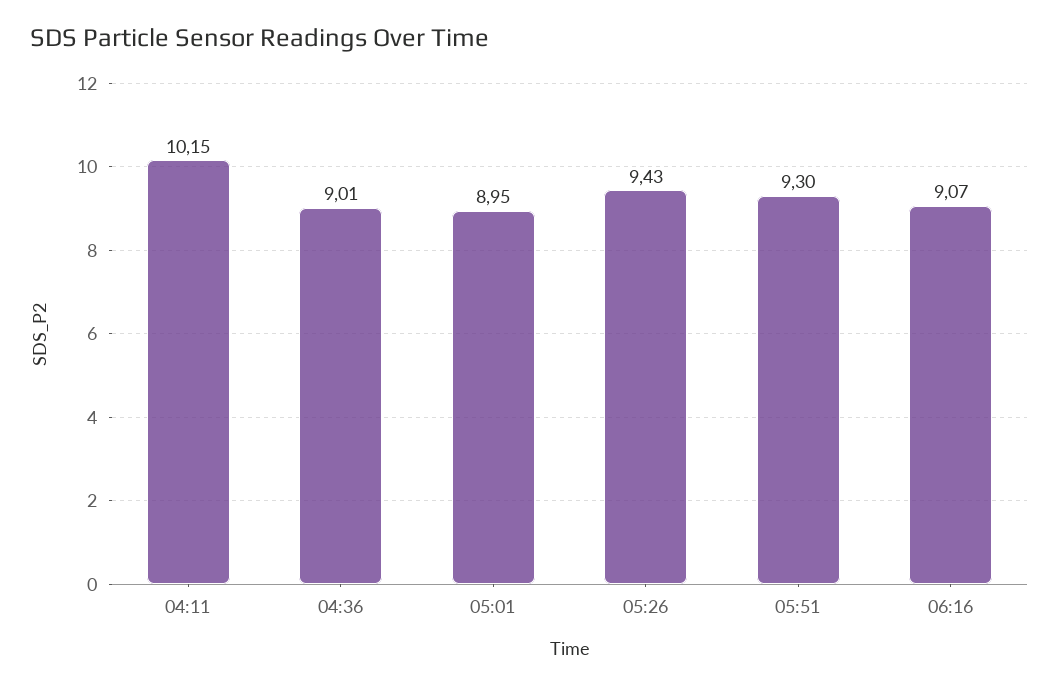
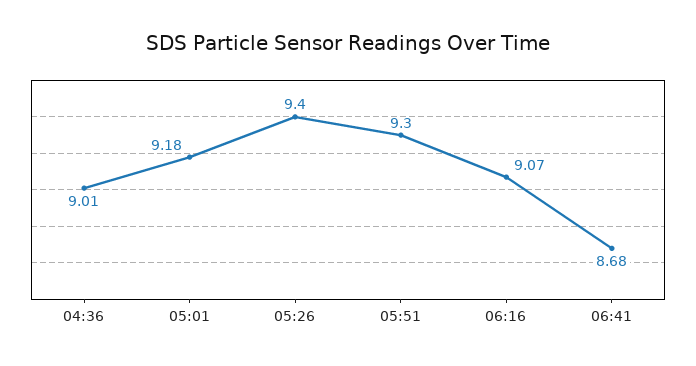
04:11: 10.15 -> none
05:01: 8.95 -> 9.18
05:26: 9.43 -> 9.4
06:41: none -> 8.68

